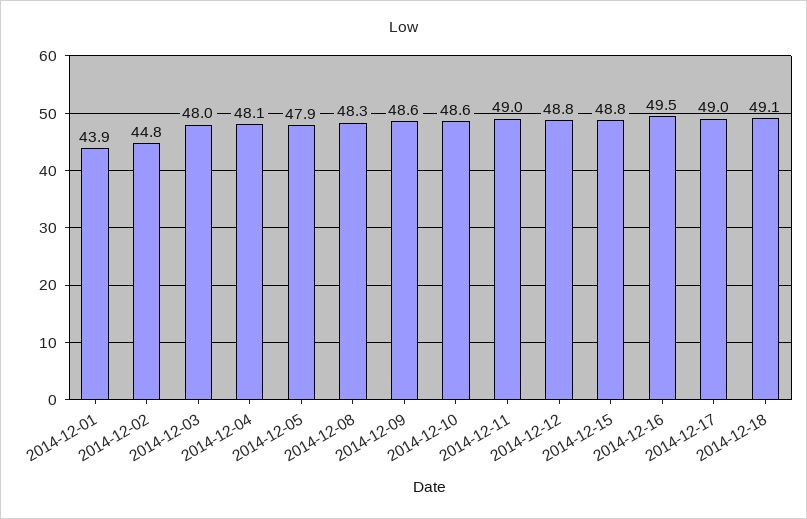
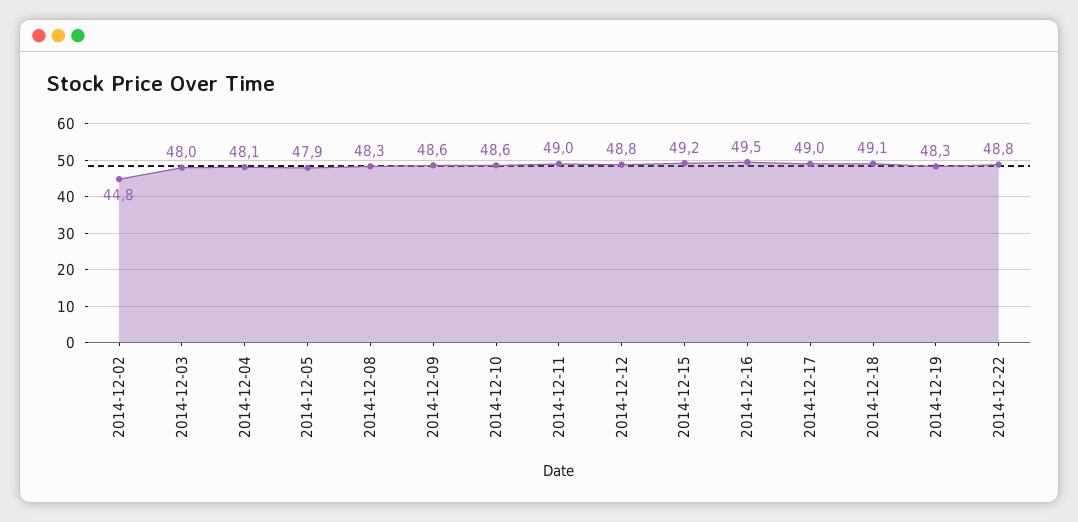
2014-12-01: 43.9 -> none
2014-12-15: 48.8 -> 49.2
2014-12-19: none -> 48.3
2014-12-22: none -> 48.8

